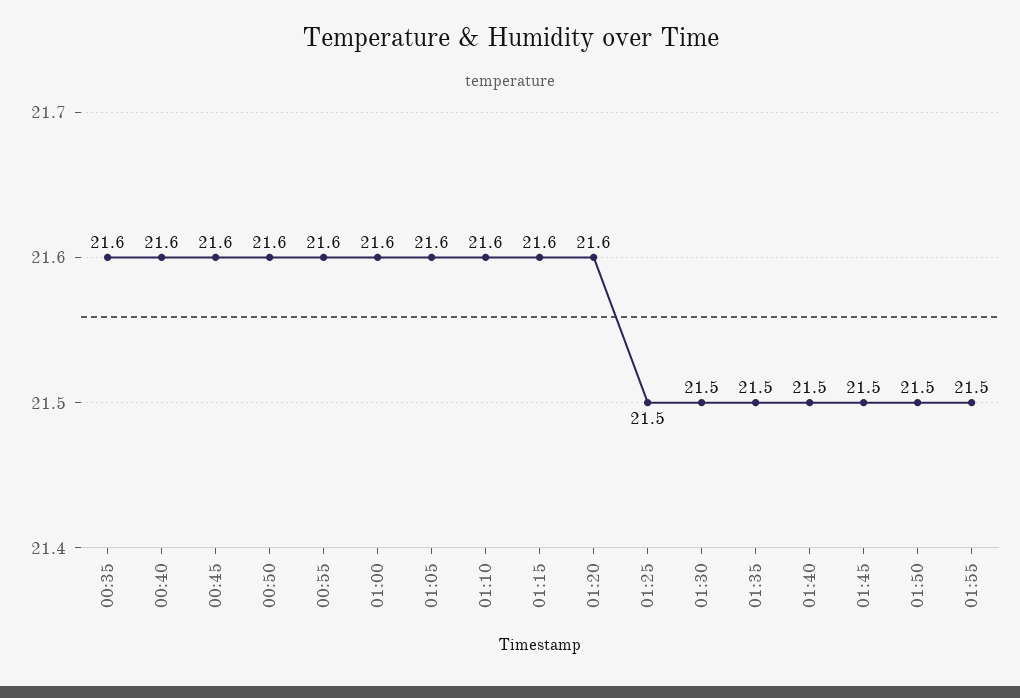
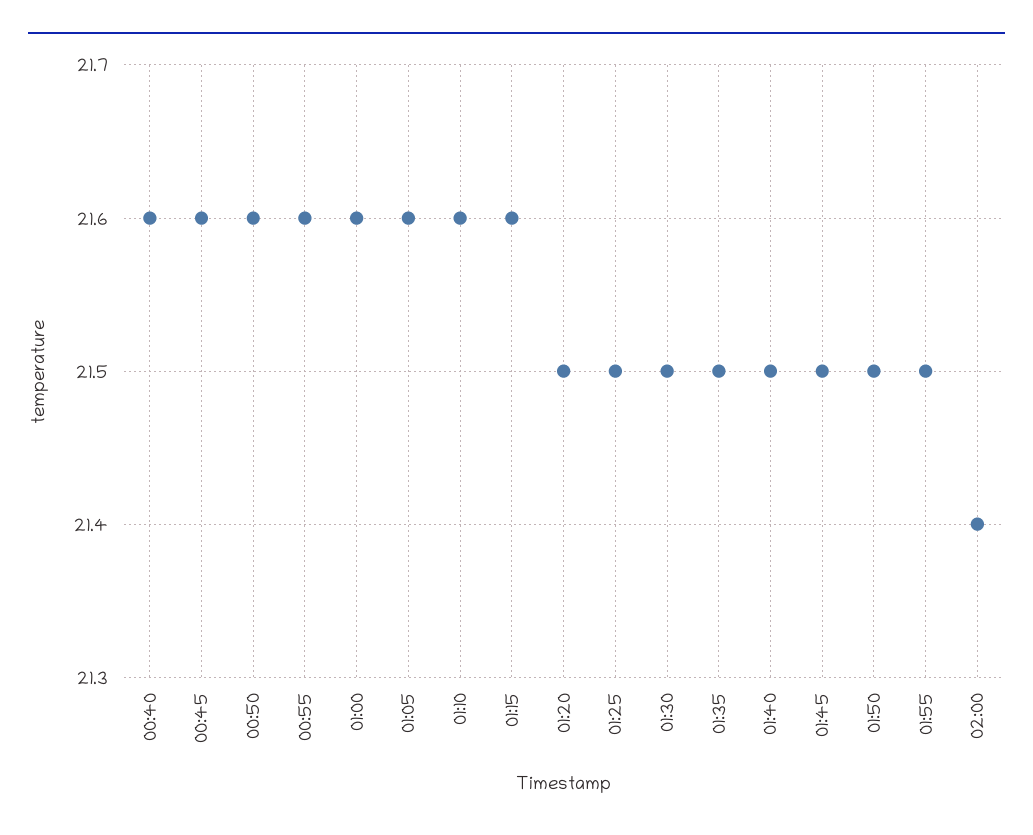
00:35: 21.6 -> none
01:20: 21.6 -> 21.5
02:00: none -> 21.4

